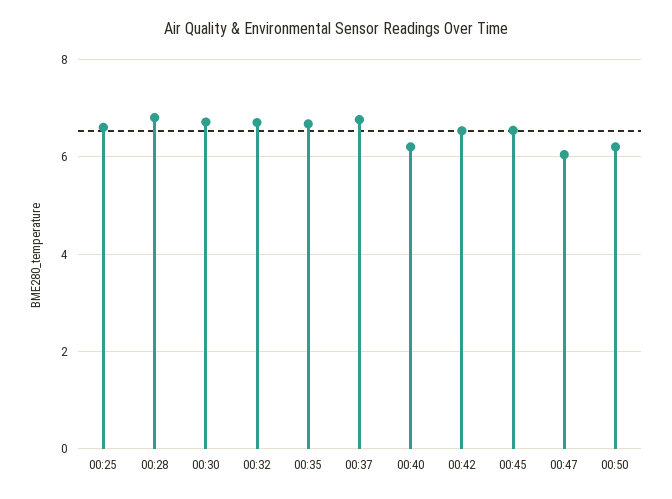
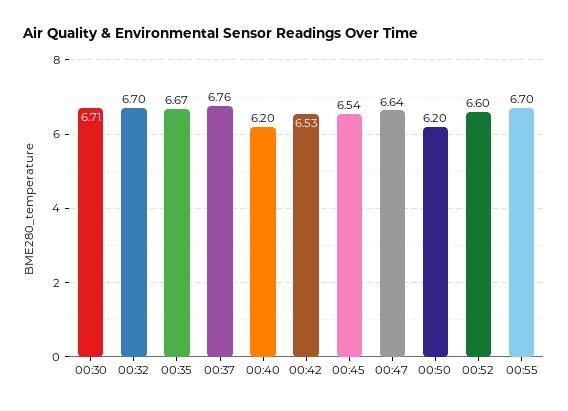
00:25: 6.6 -> none
00:28: 6.8 -> none
00:47: 6 -> 6.64
00:52: none -> 6.6
00:55: none -> 6.7

